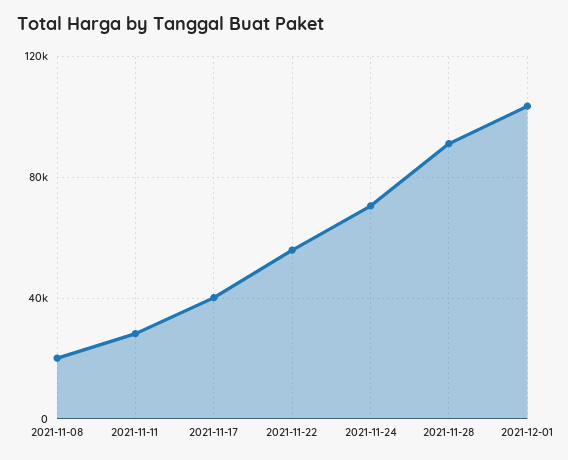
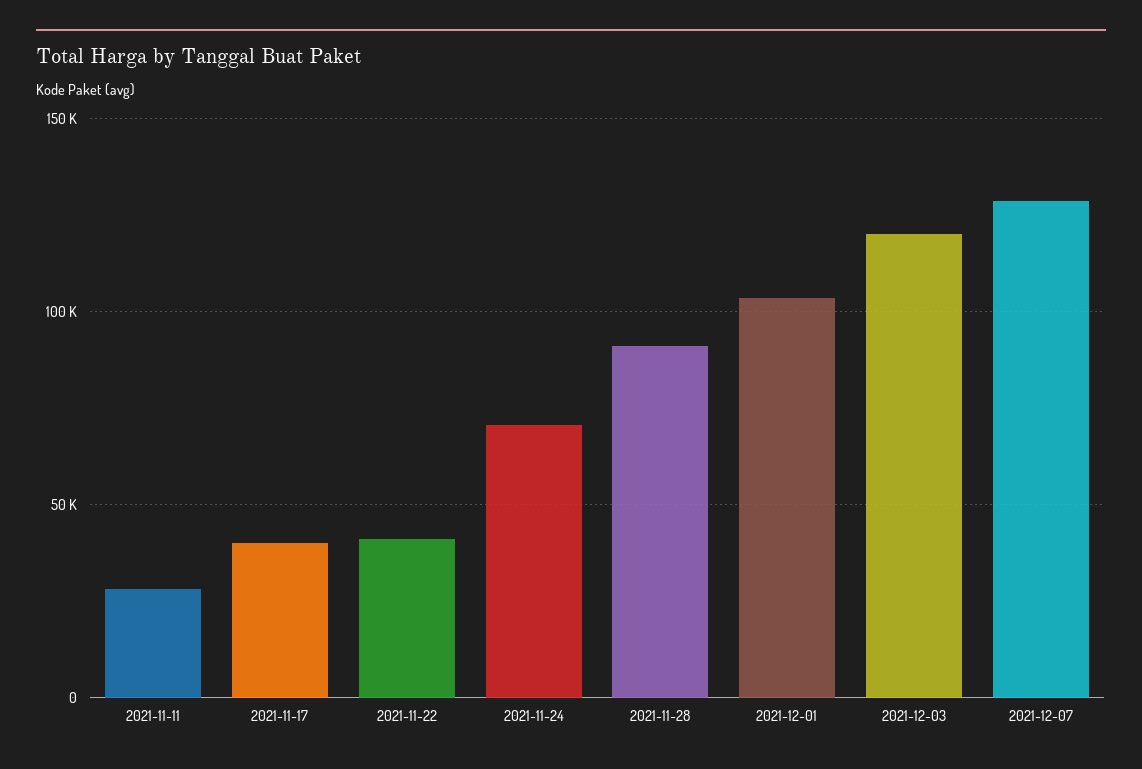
2021-11-08: 20000 -> none
2021-11-22: 55000 -> 40000
2021-12-03: none -> 120000
2021-12-07: none -> 130000

